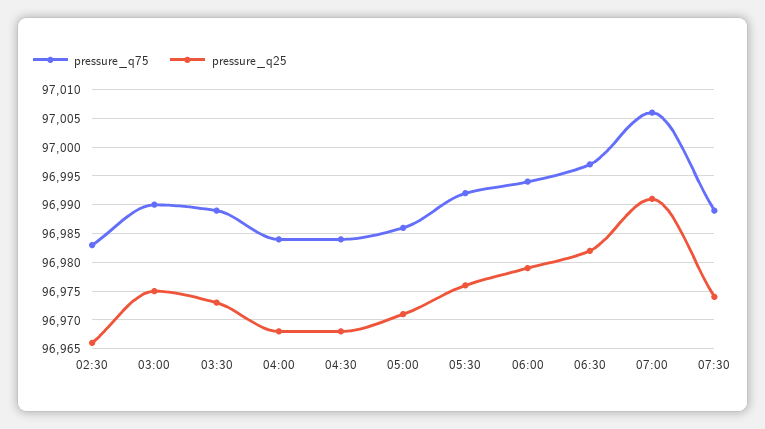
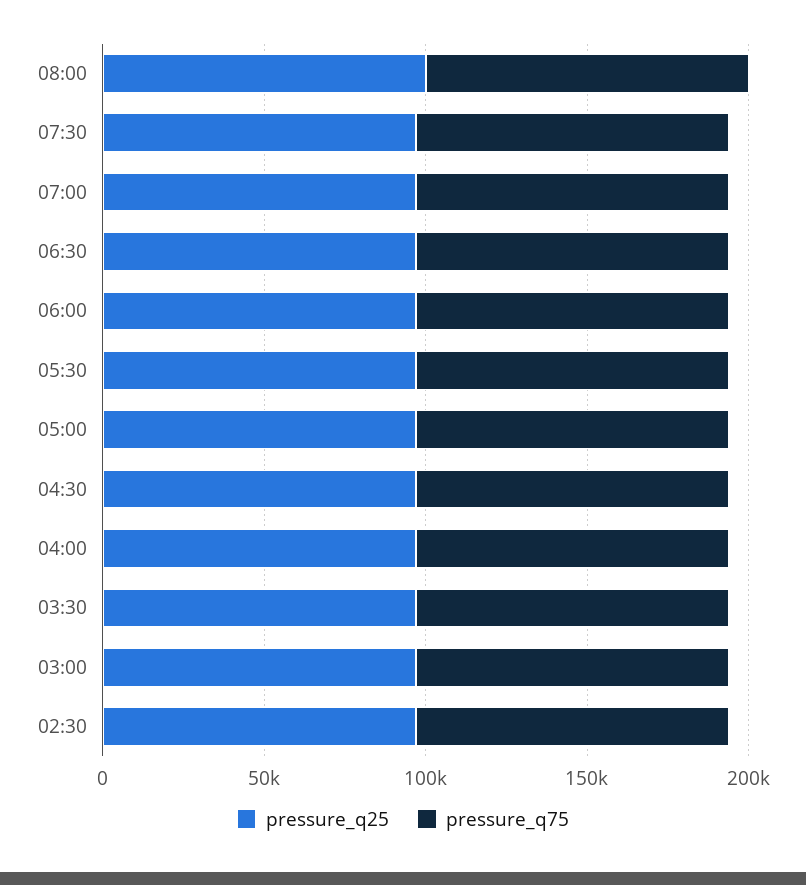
pressure_q25, 08:00: none -> 100000
pressure_q75, 08:00: none -> 100000

